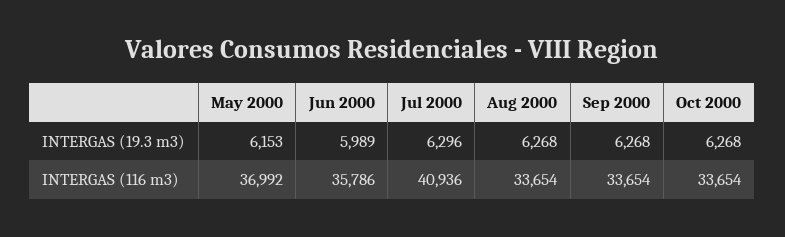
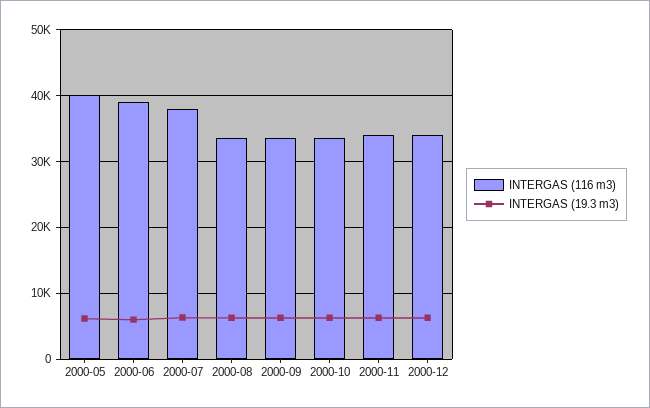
INTERGAS (116 m3), May 2000: 36992 -> 40000
INTERGAS (116 m3), Jun 2000: 35786 -> 39000
INTERGAS (116 m3), Jul 2000: 40936 -> 38000
INTERGAS (116 m3), 2000-11: none -> 34000
INTERGAS (19.3 m3), 2000-11: none -> 6000
INTERGAS (116 m3), 2000-12: none -> 34000
INTERGAS (19.3 m3), 2000-12: none -> 6000

